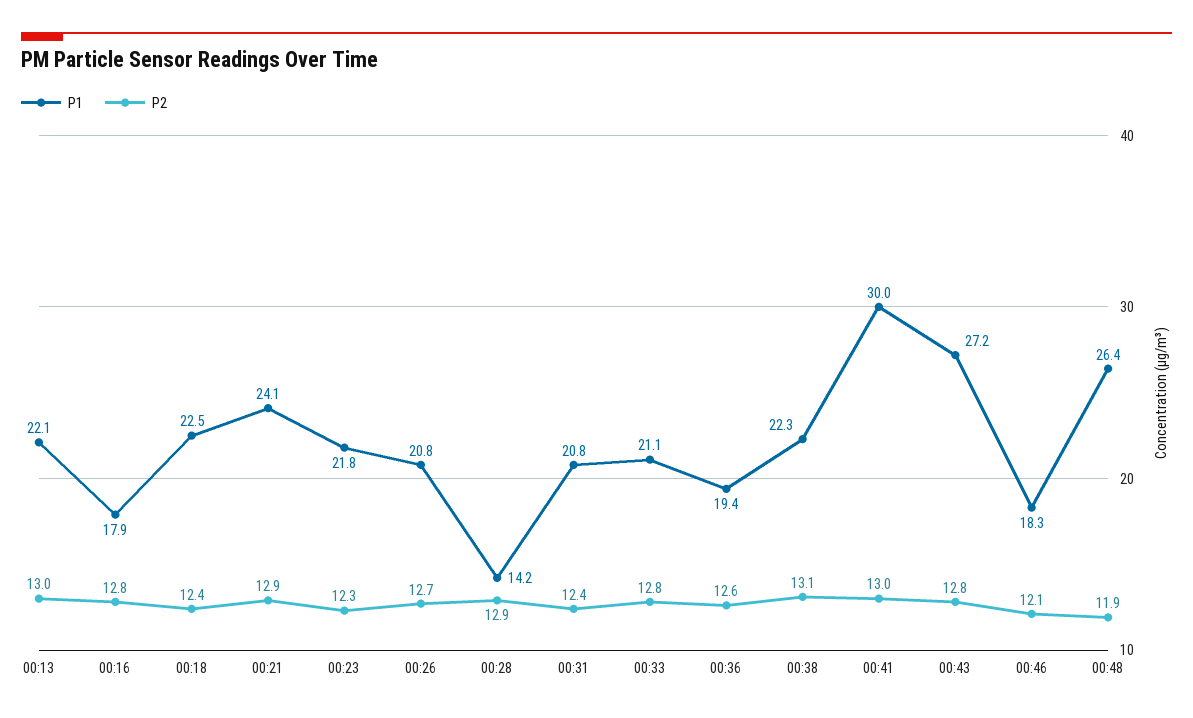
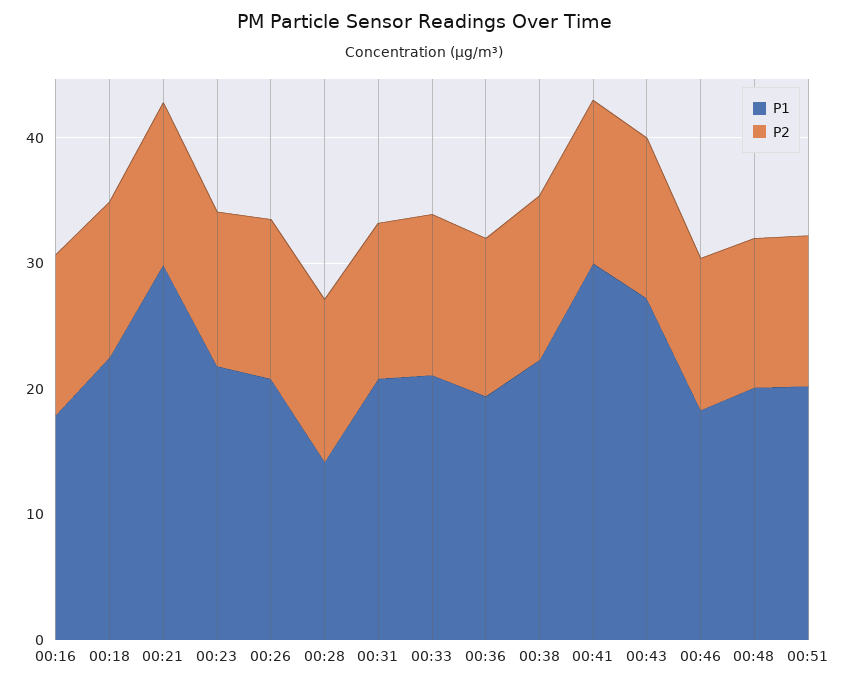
P1, 00:13: 22.1 -> none
P2, 00:13: 13 -> none
P1, 00:21: 24.1 -> 30
P1, 00:48: 26.4 -> 20
P1, 00:51: none -> 20
P2, 00:51: none -> 12

